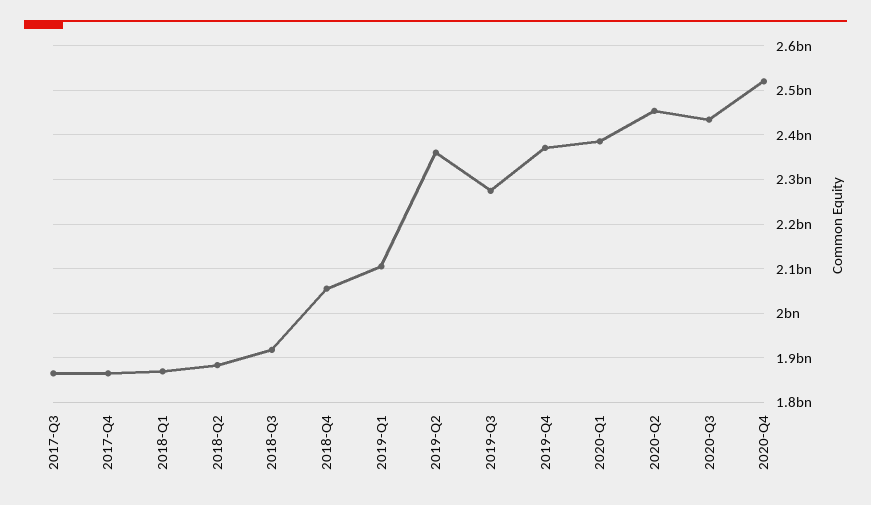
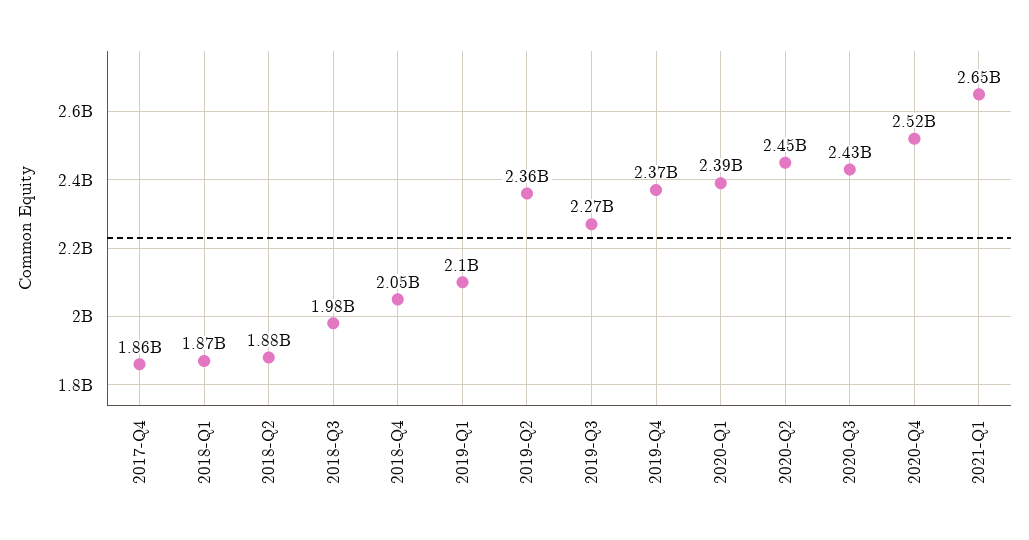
2017-Q3: 1860000000 -> none
2018-Q3: 1920000000 -> 1980000000
2021-Q1: none -> 2650000000

